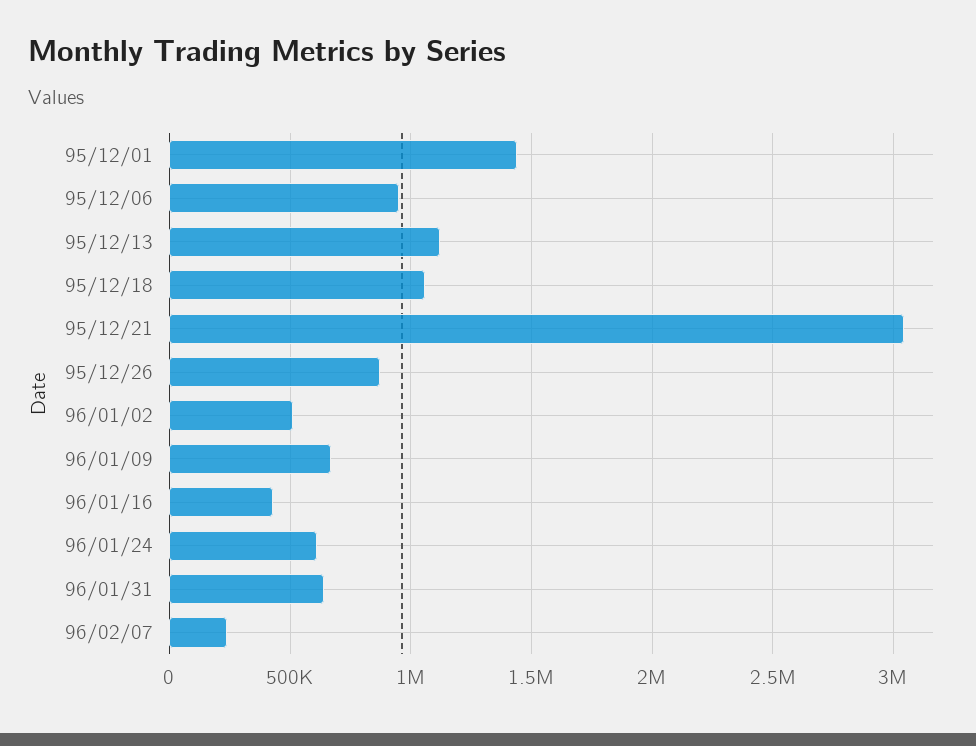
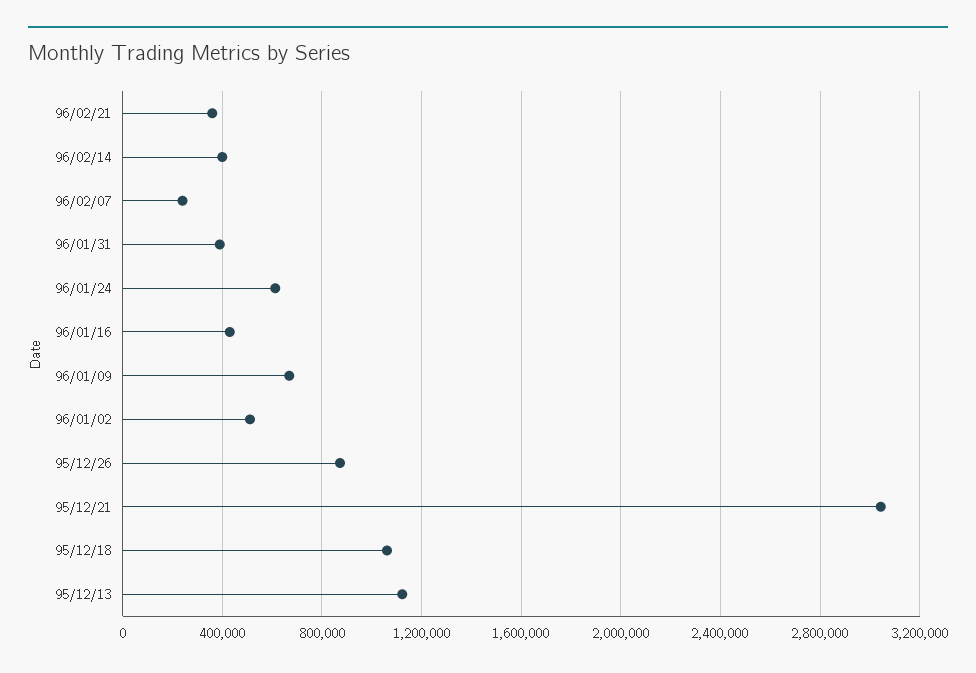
95/12/01: 1450000 -> none
95/12/06: 950000 -> none
96/01/31: 650000 -> 400000
96/02/21: none -> 350000
96/02/14: none -> 400000

